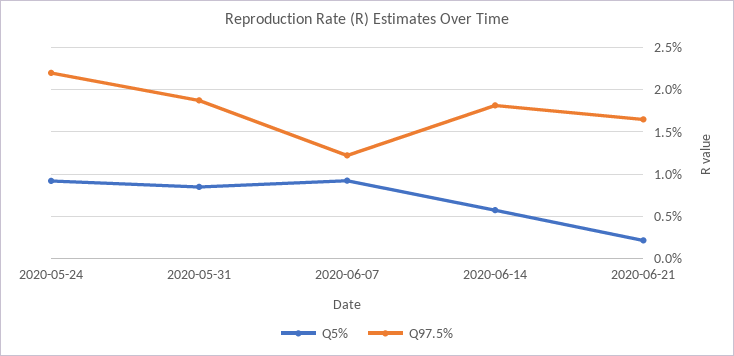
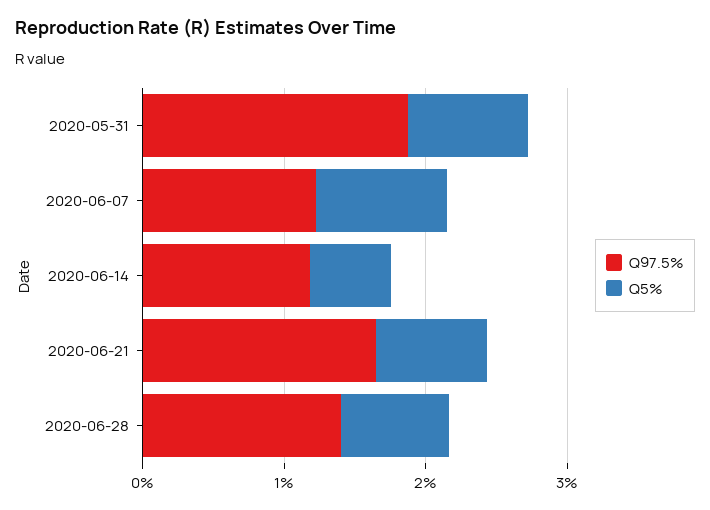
Q5%, 2020-05-24: 0.9 -> none
Q97.5%, 2020-05-24: 2.2 -> none
Q97.5%, 2020-06-14: 1.8 -> 1.2
Q5%, 2020-06-21: 0.2 -> 0.8
Q97.5%, 2020-06-28: none -> 1.4
Q5%, 2020-06-28: none -> 0.8

